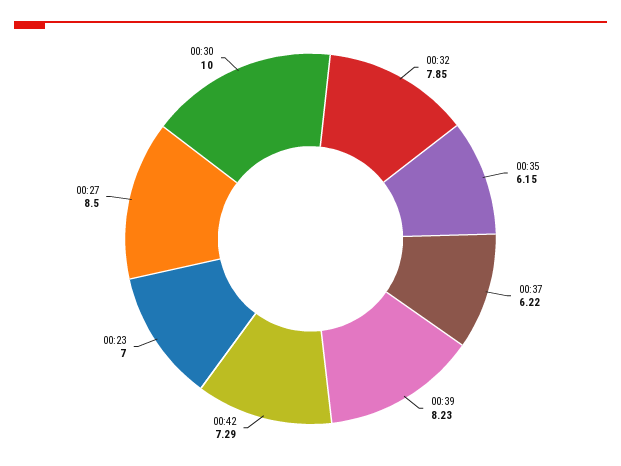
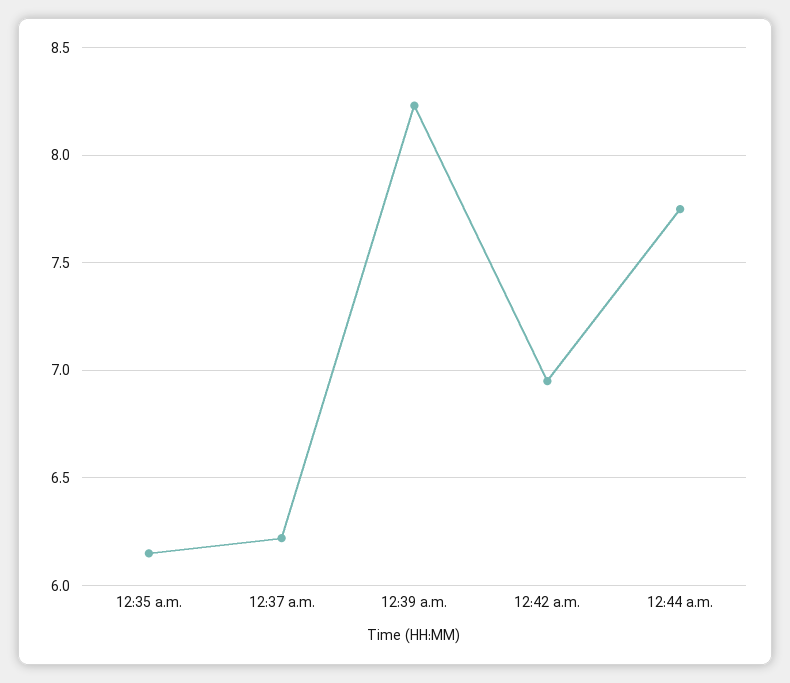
00:32: 7.85 -> none
00:42: 7.29 -> 6.95
00:23: 7 -> none
00:27: 8.5 -> none
00:30: 10 -> none
12:44 a.m.: none -> 7.75

